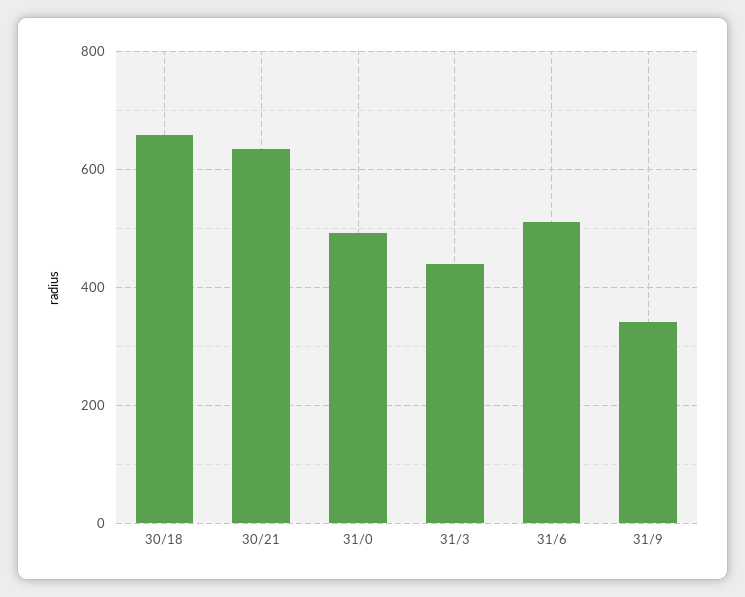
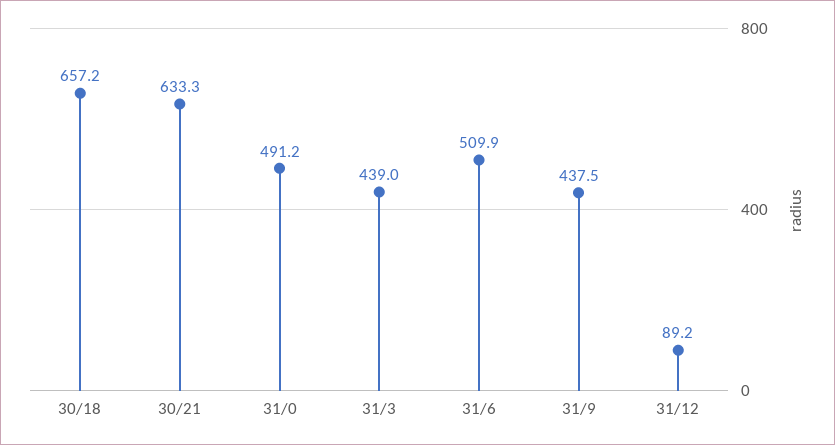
31/9: 340 -> 437.5
31/12: none -> 89.2

